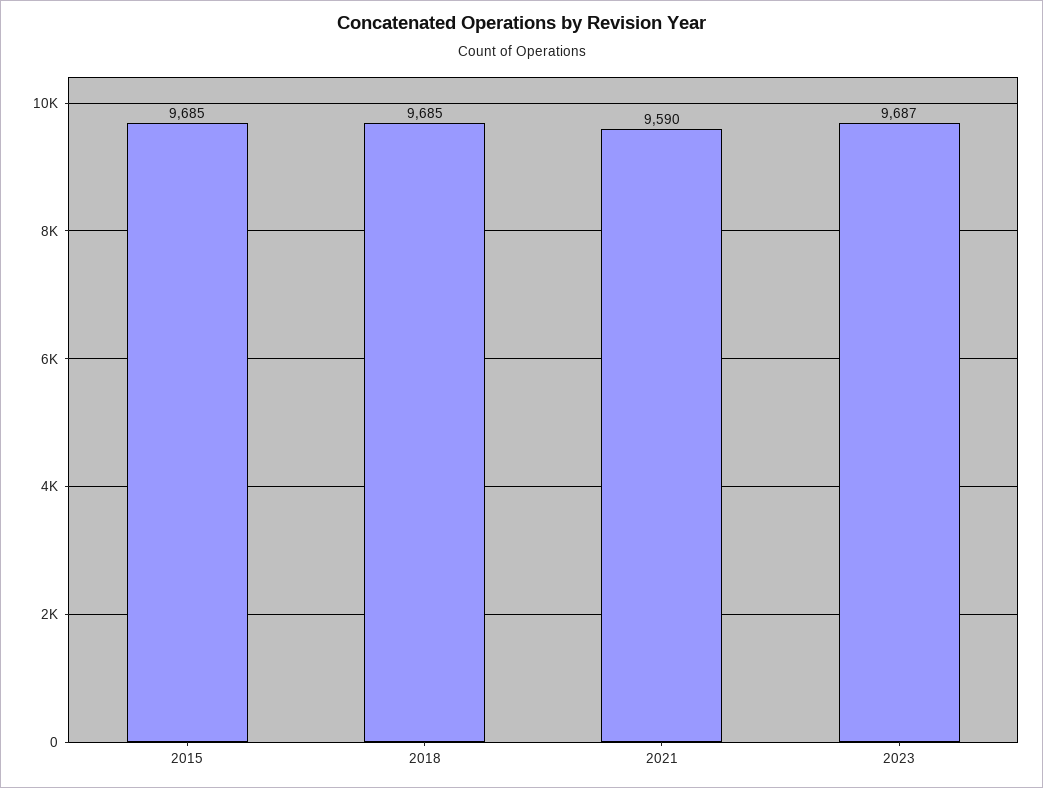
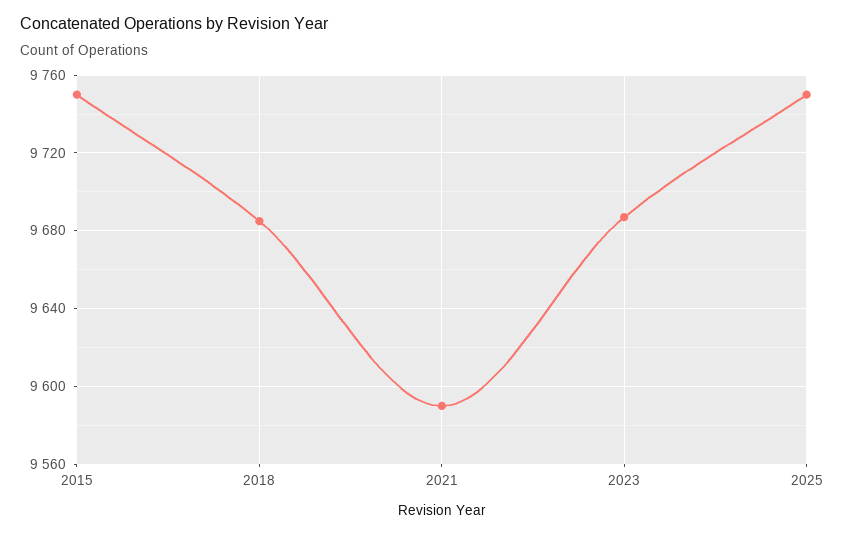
2015: 9685 -> 9750
2025: none -> 9750

